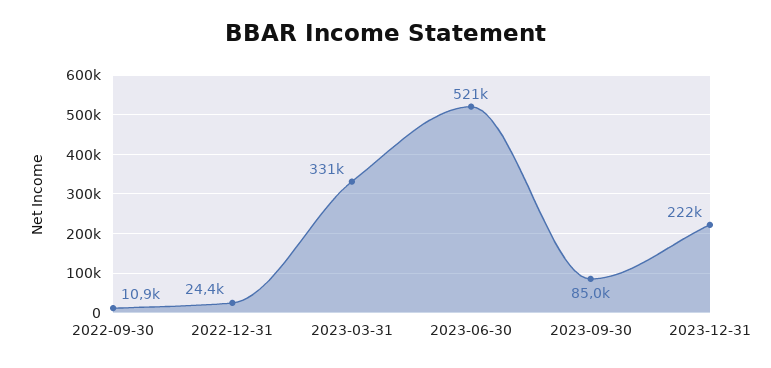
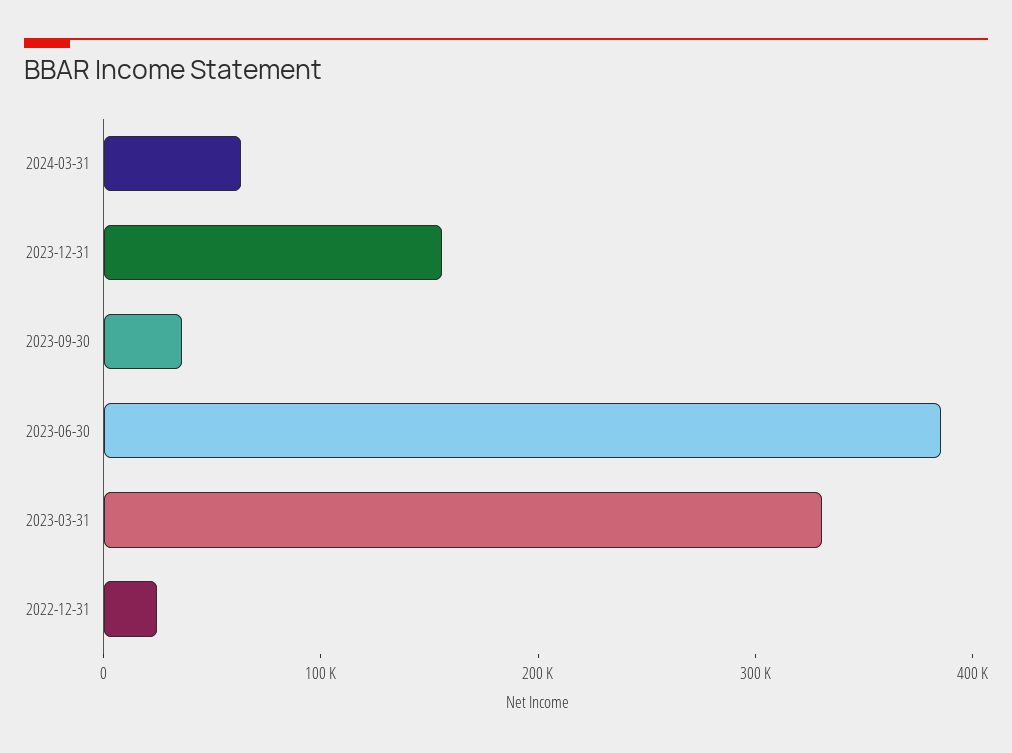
2022-09-30: 10900 -> none
2023-06-30: 521000 -> 380000
2023-09-30: 85000 -> 40000
2023-12-31: 222000 -> 160000
2024-03-31: none -> 60000

